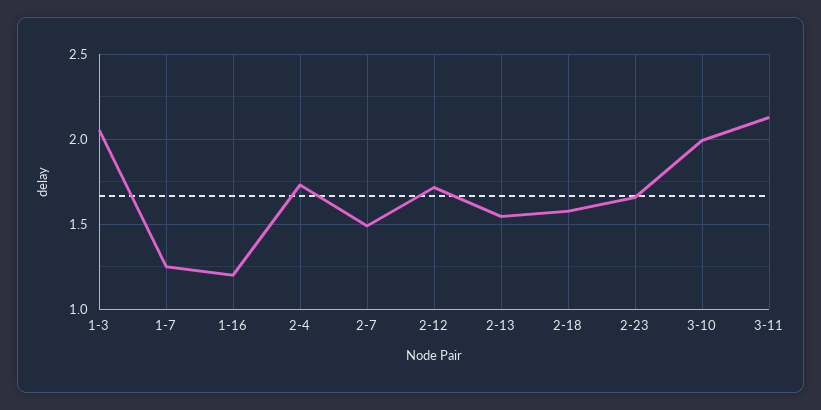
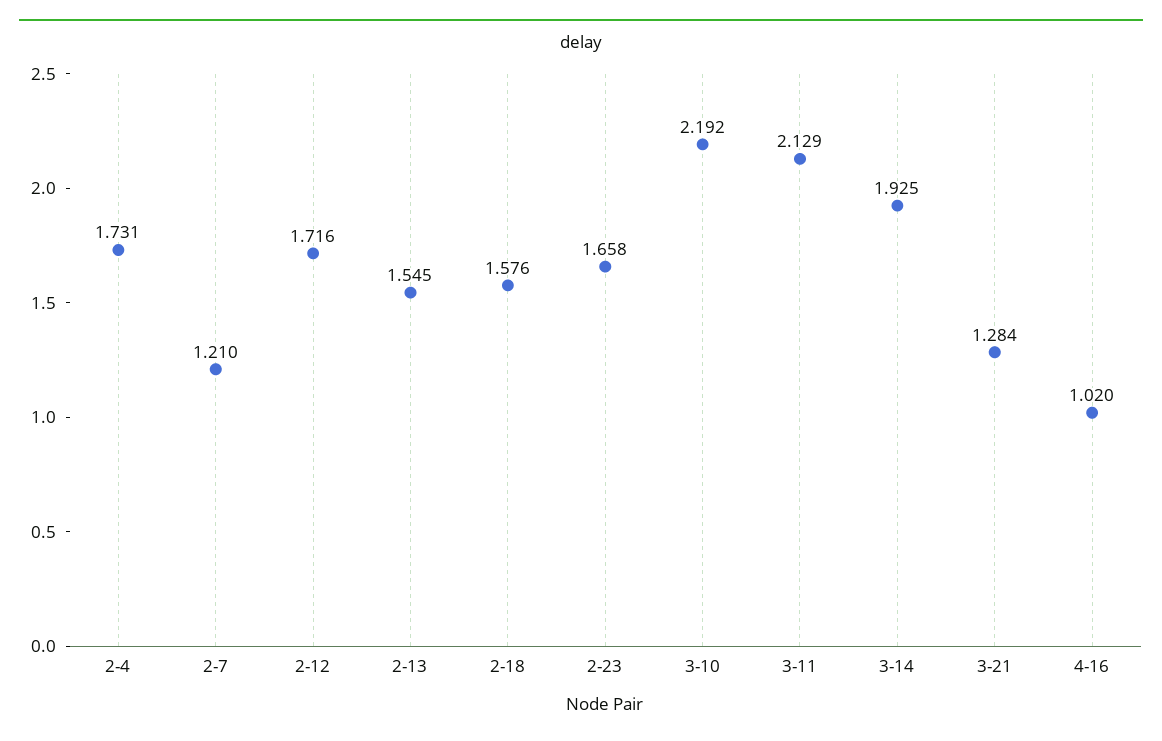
1-3: 2.05 -> none
1-7: 1.25 -> none
1-16: 1.2 -> none
2-7: 1.5 -> 1.21
3-10: 2 -> 2.192
3-14: none -> 1.925
3-21: none -> 1.284
4-16: none -> 1.02

